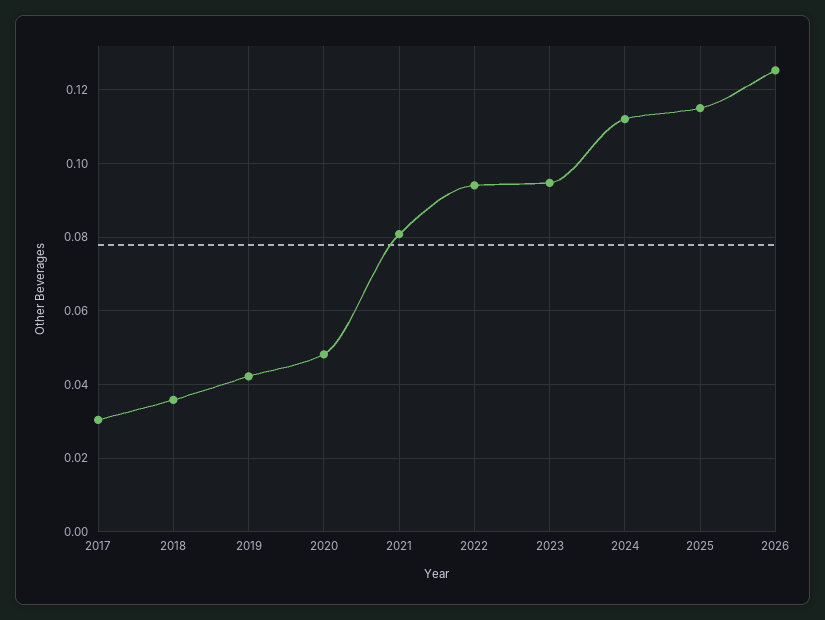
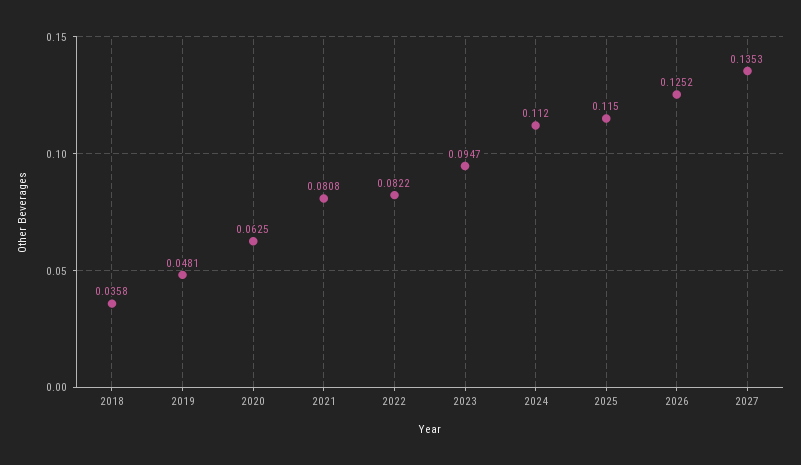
2017: 0.03 -> none
2019: 0.042 -> 0.0481
2020: 0.048 -> 0.0625
2022: 0.094 -> 0.0822
2027: none -> 0.1353

